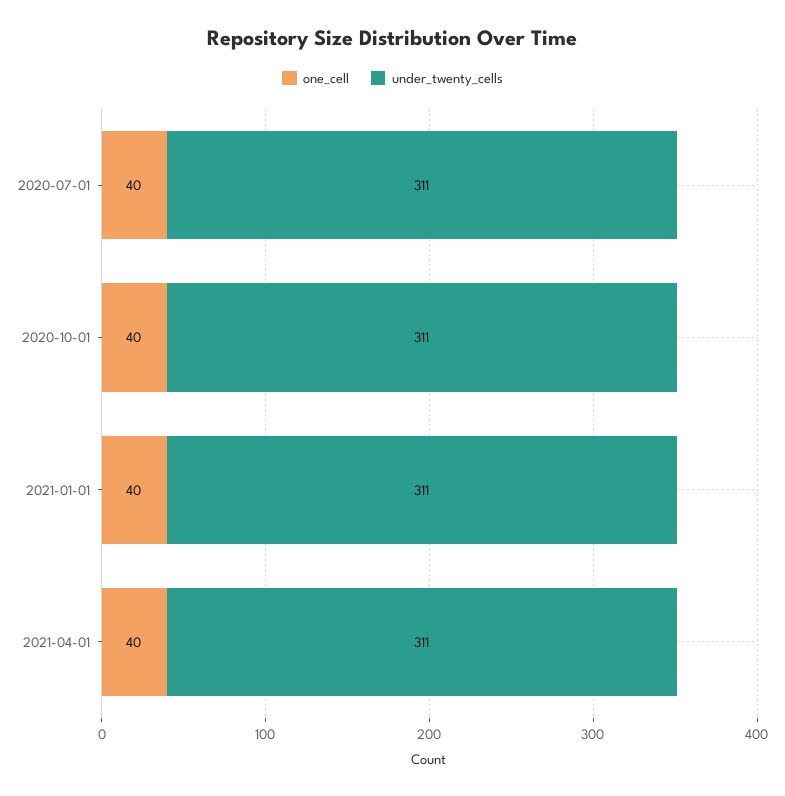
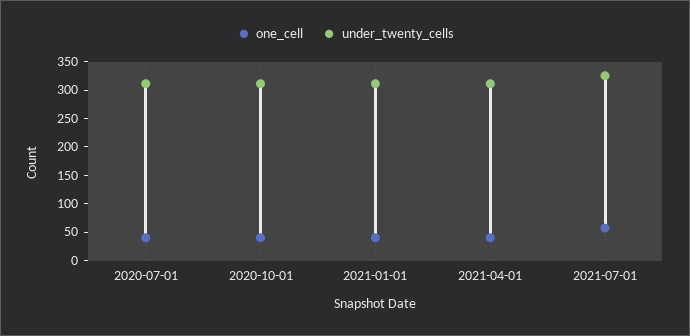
one_cell, 2021-07-01: none -> 50
under_twenty_cells, 2021-07-01: none -> 325

